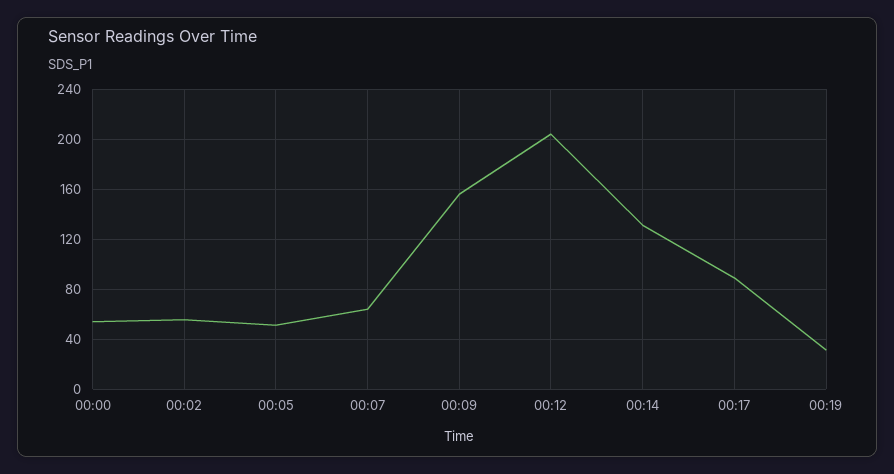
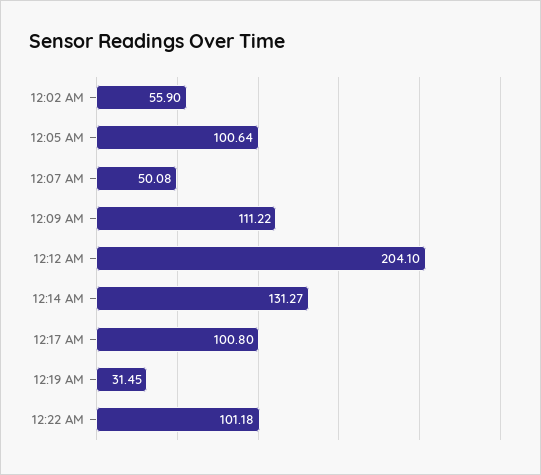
00:00: 55 -> none
00:05: 50 -> 100.64
00:07: 65 -> 50.08
00:09: 155 -> 111.22
00:17: 90 -> 100.8
12:22 AM: none -> 101.18

